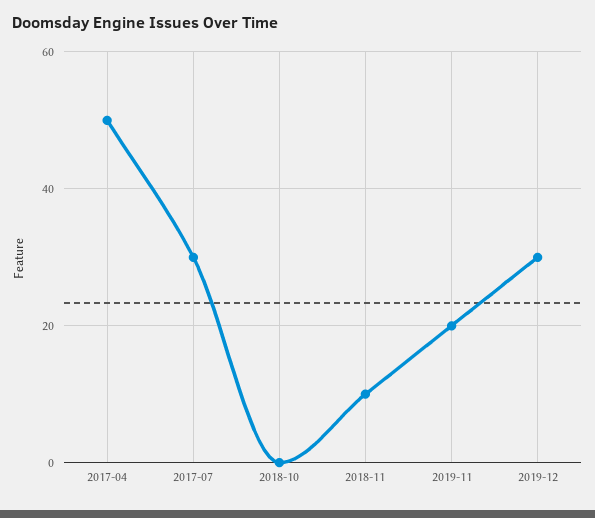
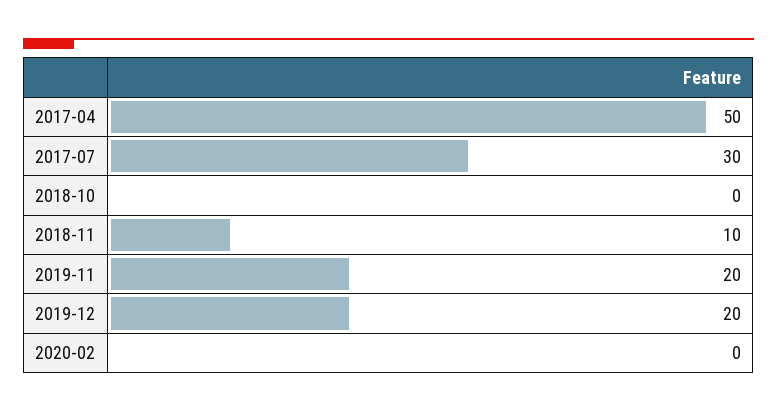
2019-12: 30 -> 20
2020-02: none -> 0

